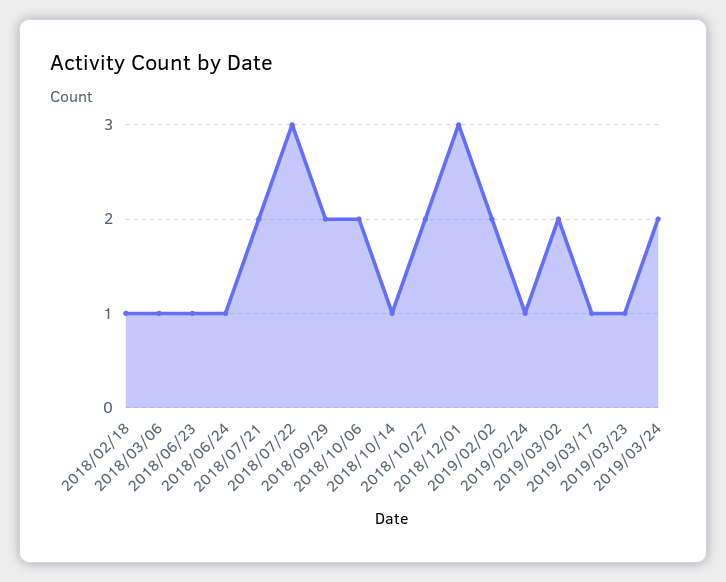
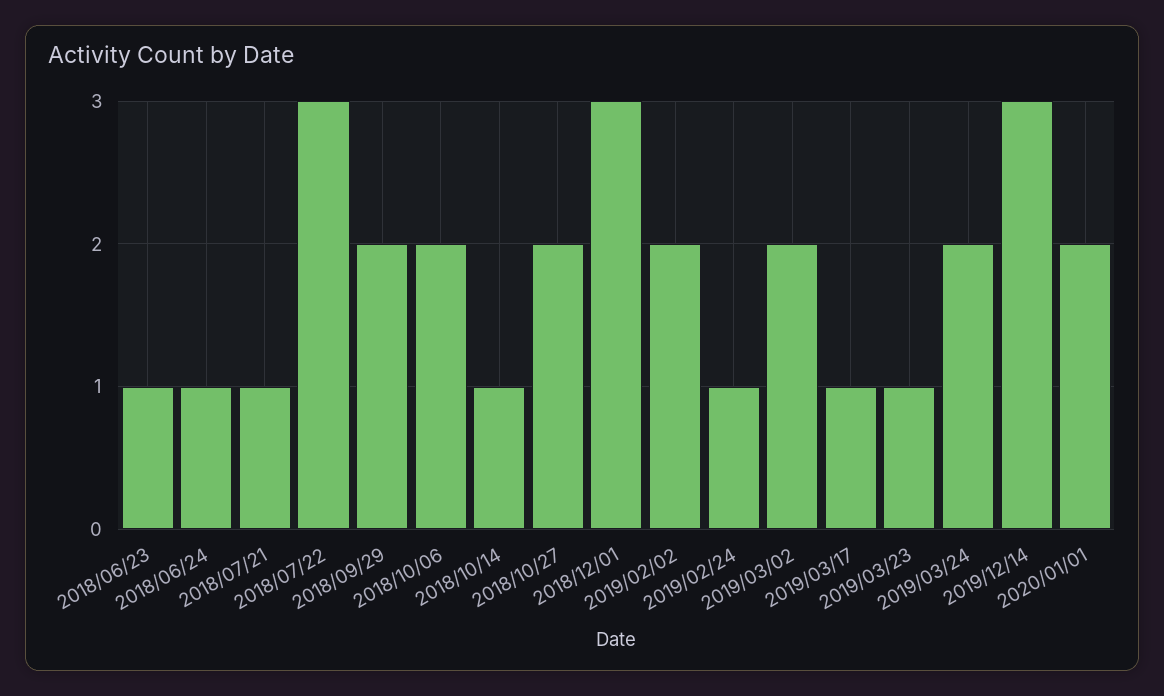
2018/02/18: 1 -> none
2018/03/06: 1 -> none
2018/07/21: 2 -> 1
2019/12/14: none -> 3
2020/01/01: none -> 2

